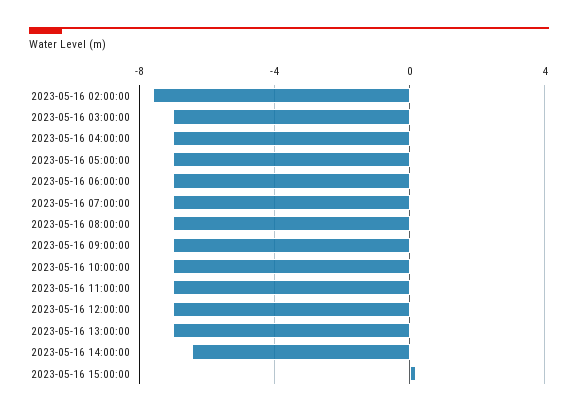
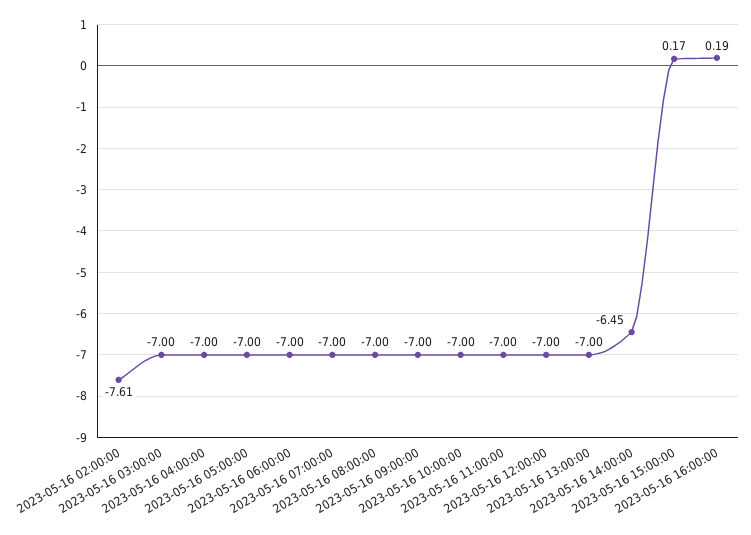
2023-05-16 16:00:00: none -> 0.19

